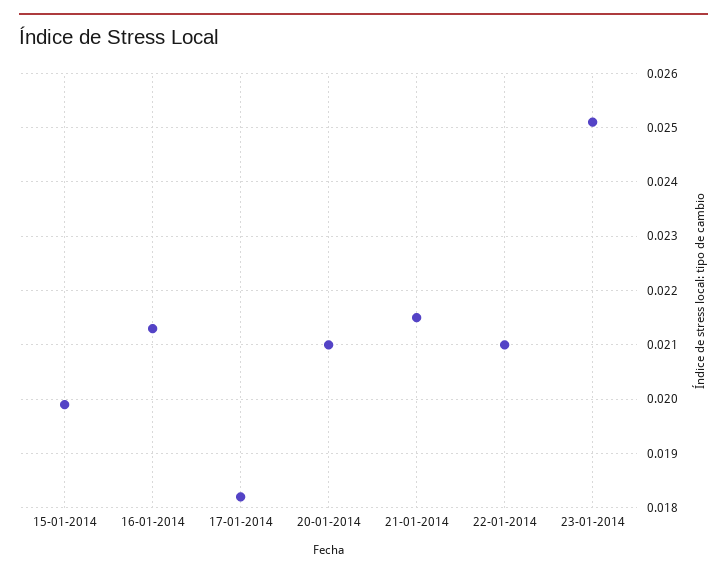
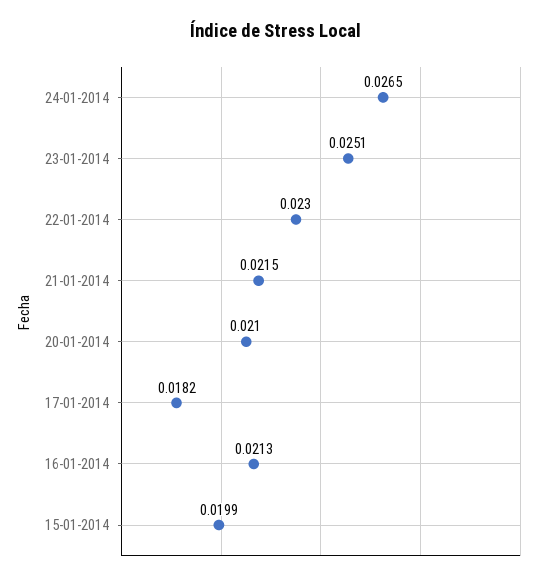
22-01-2014: 0.021 -> 0.023
24-01-2014: none -> 0.0265

